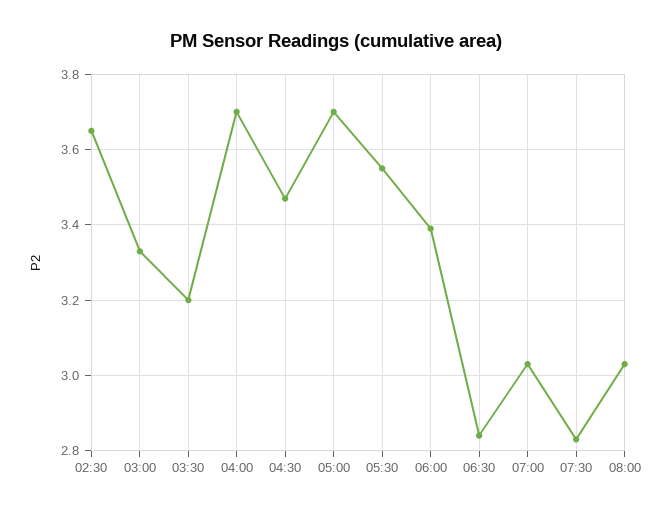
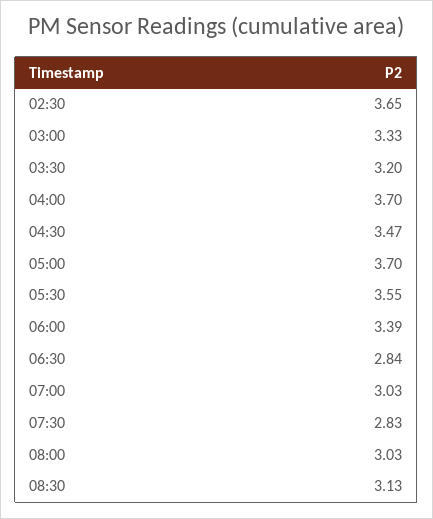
08:30: none -> 3.13

